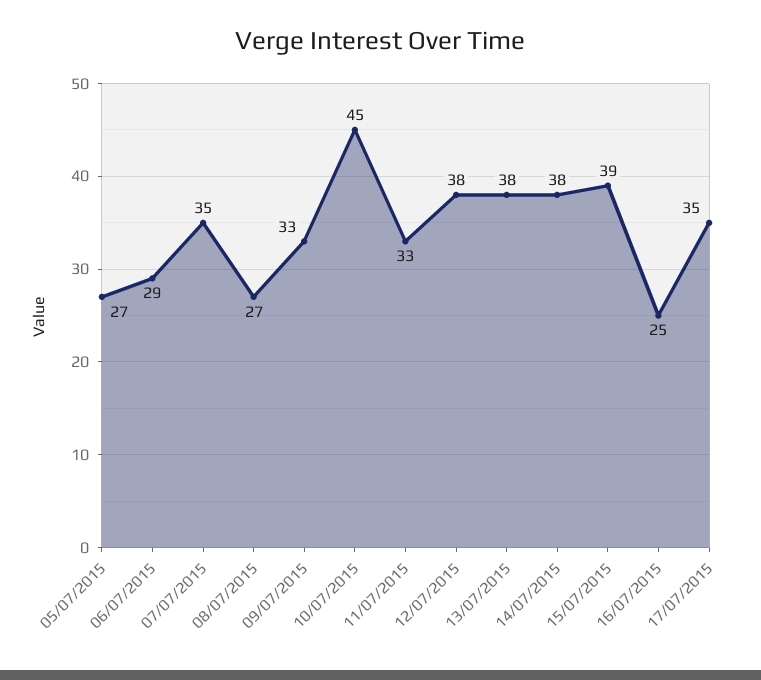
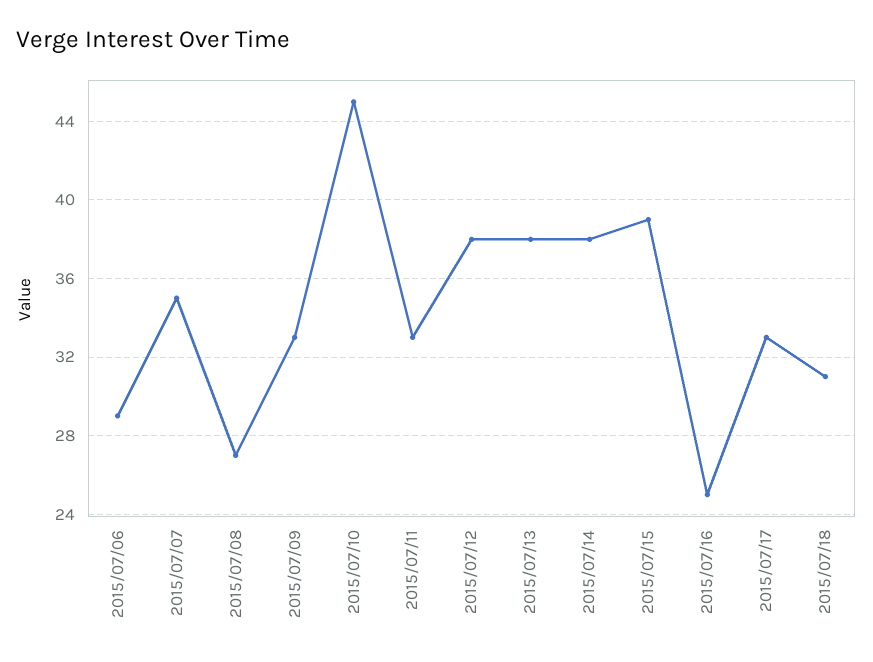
05/07/2015: 27 -> none
17/07/2015: 35 -> 33
2015/07/18: none -> 31

